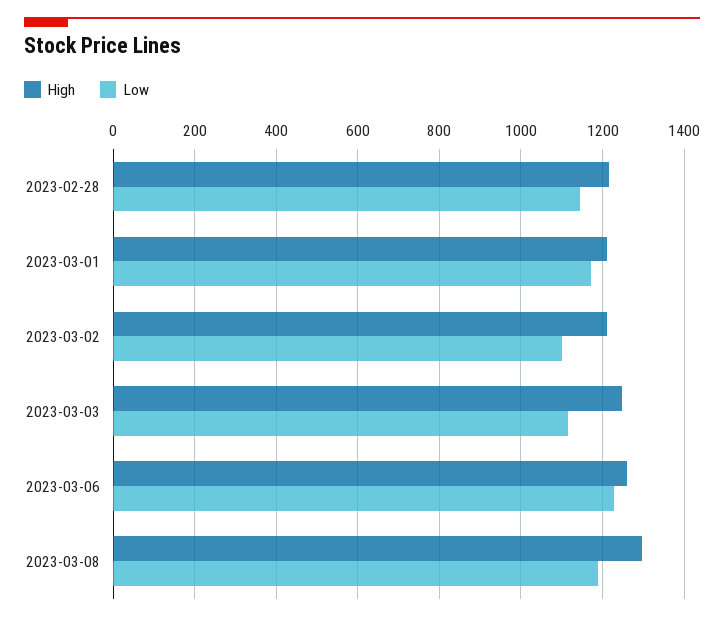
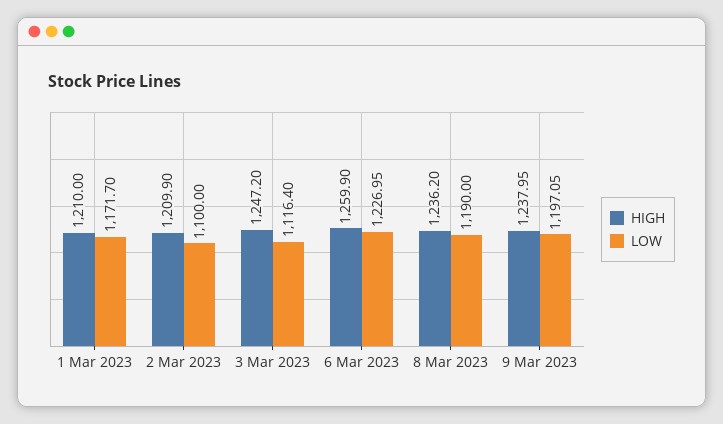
High, 2023-02-28: 1220 -> none
Low, 2023-02-28: 1140 -> none
High, 2023-03-08: 1300 -> 1236.2
High, 9 Mar 2023: none -> 1237.95
Low, 9 Mar 2023: none -> 1197.05

